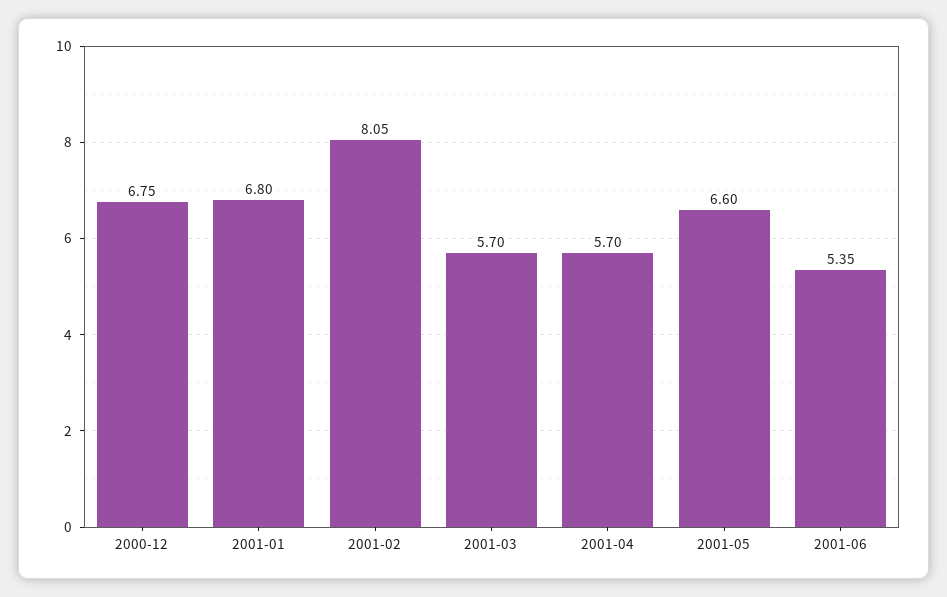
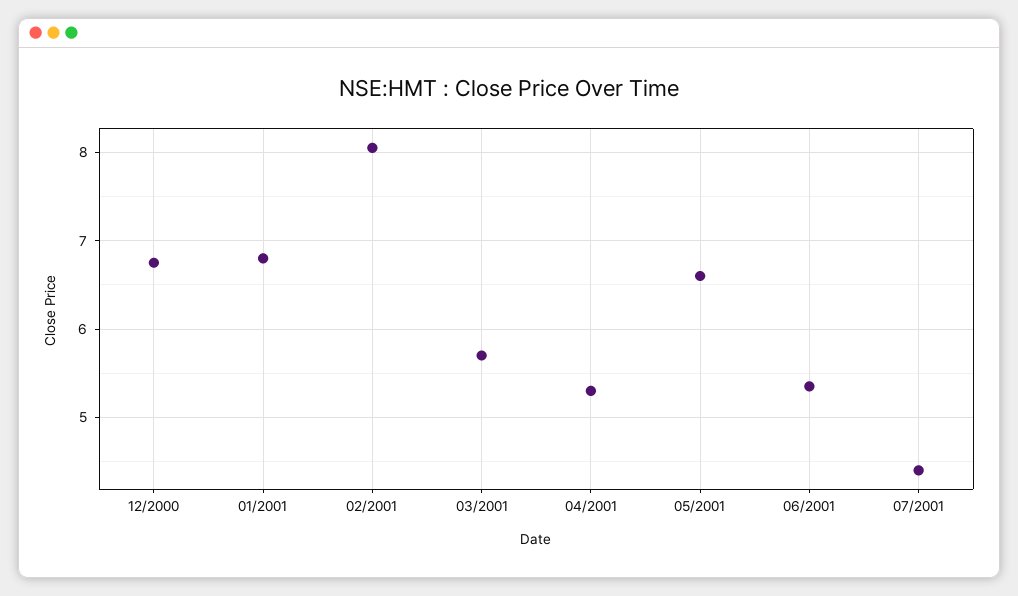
2001-04: 5.7 -> 5.3
07/2001: none -> 4.4

